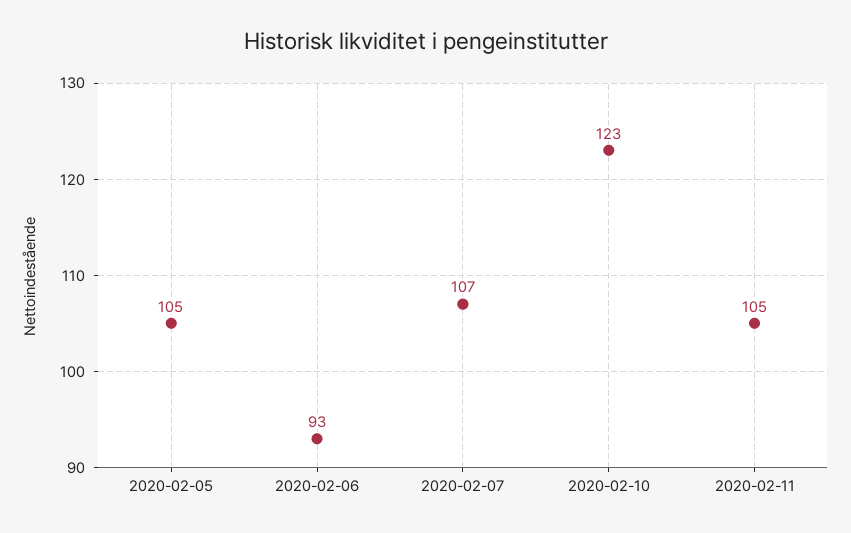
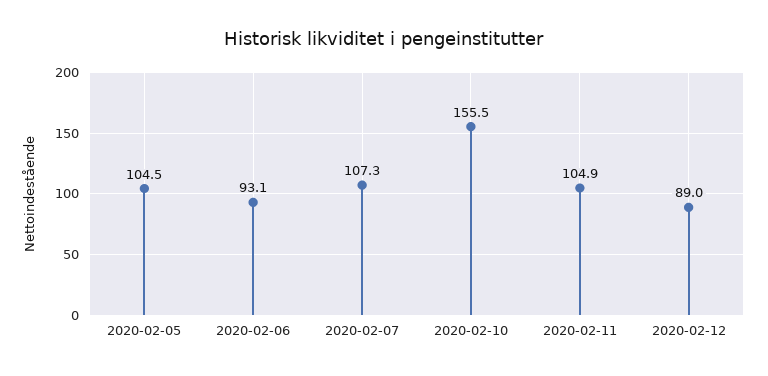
2020-02-10: 123 -> 155.5
2020-02-12: none -> 89

